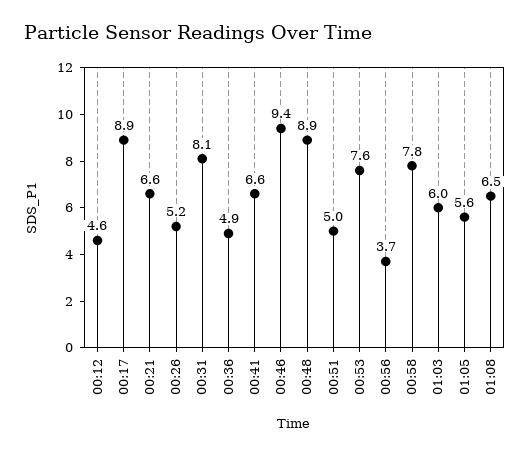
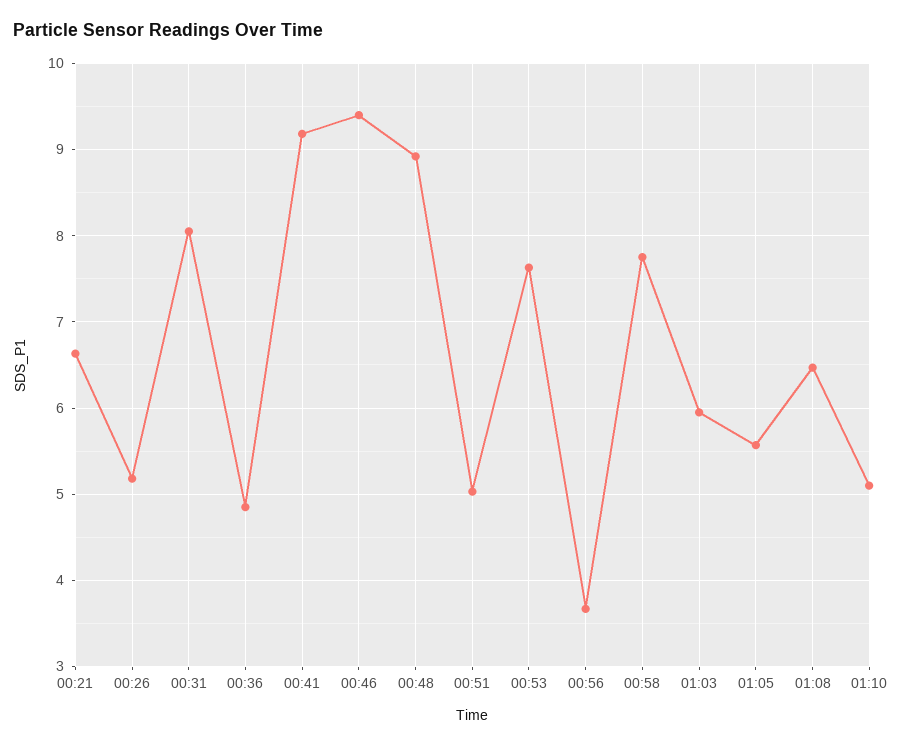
00:12: 4.6 -> none
00:17: 8.9 -> none
00:41: 6.6 -> 9.2
01:10: none -> 5.1

